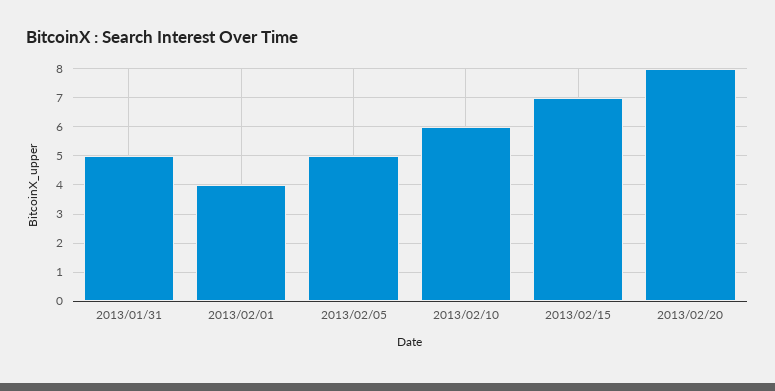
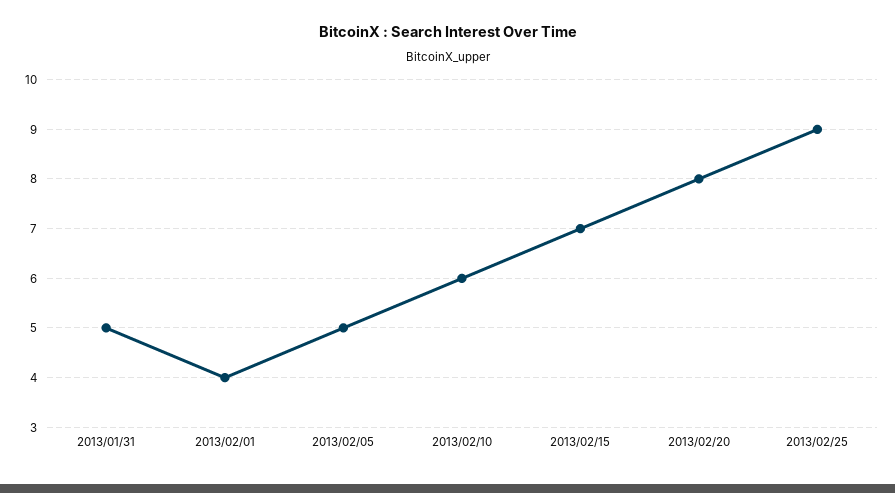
2013/02/25: none -> 9

